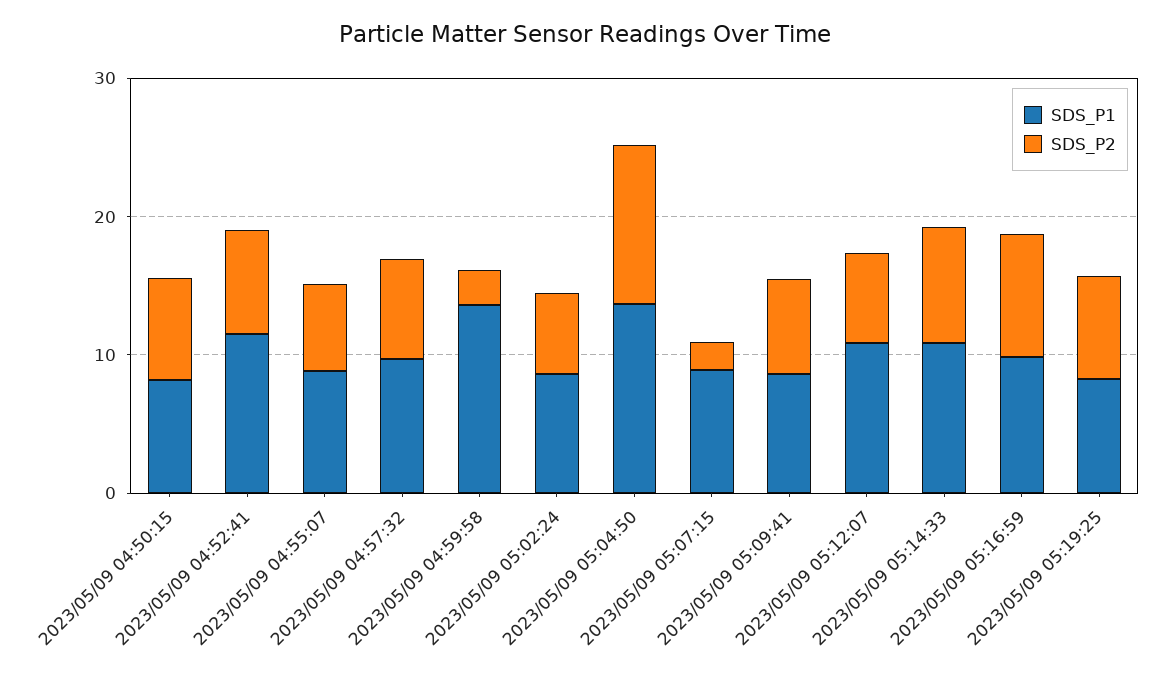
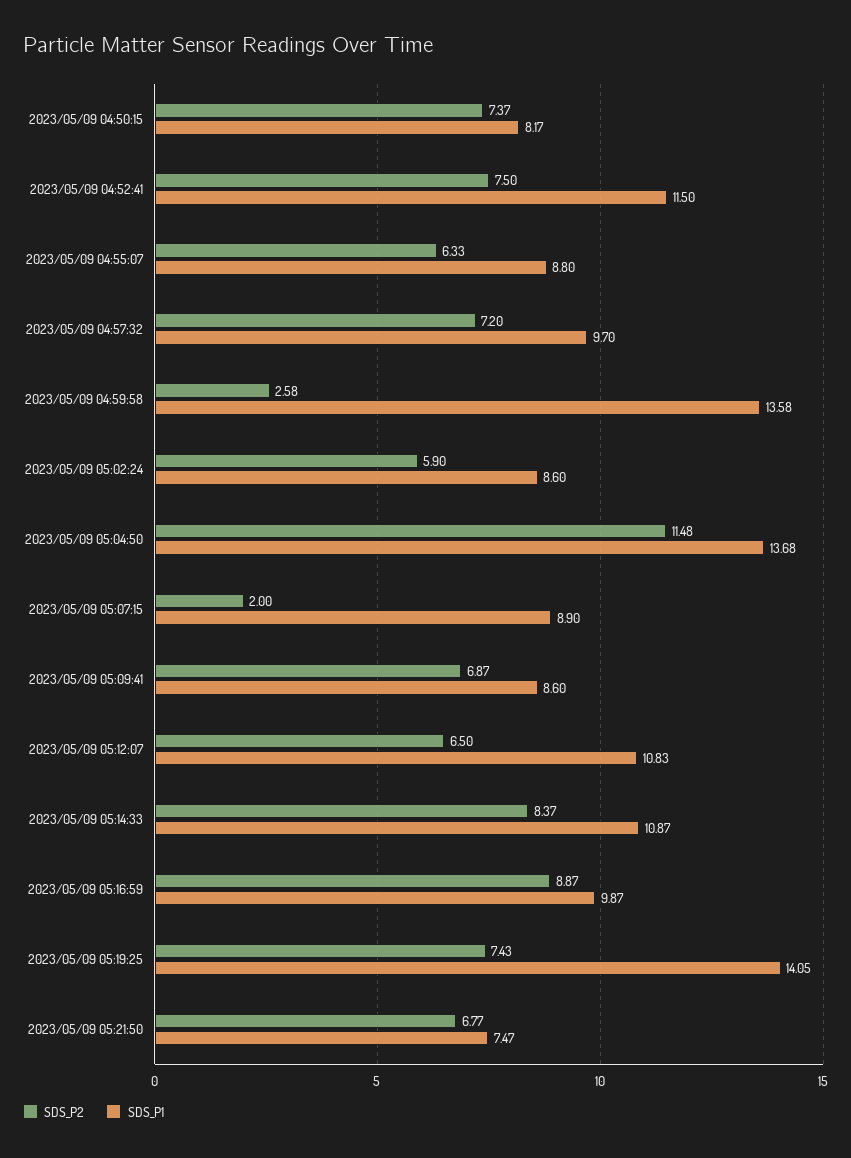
SDS_P1, 2023/05/09 05:19:25: 8 -> 14.05
SDS_P2, 2023/05/09 05:21:50: none -> 6.77
SDS_P1, 2023/05/09 05:21:50: none -> 7.47

